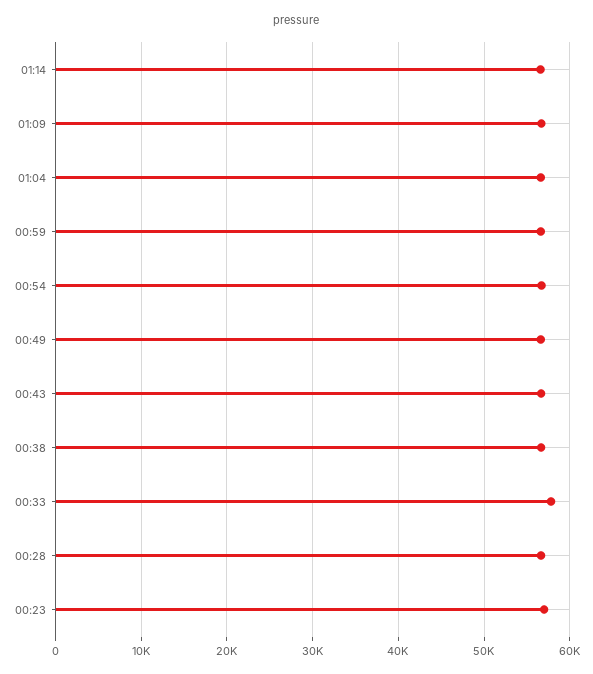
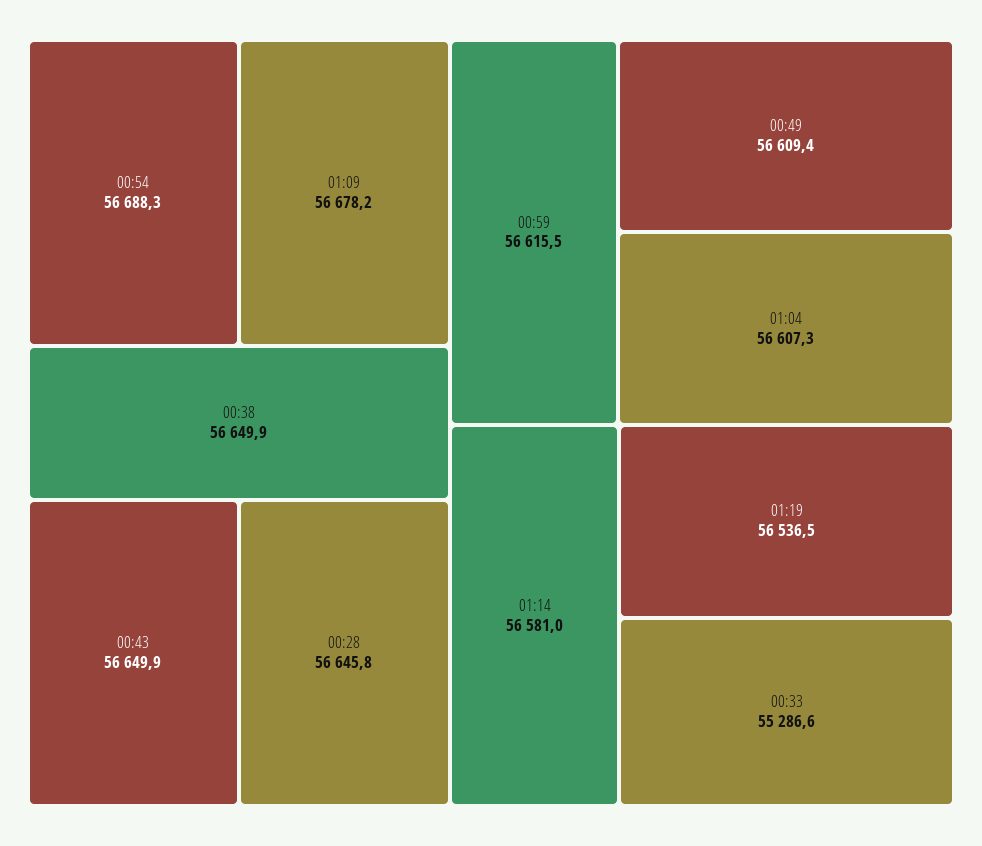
00:33: 58000 -> 55286.6
00:23: 57000 -> none
01:19: none -> 56536.5

